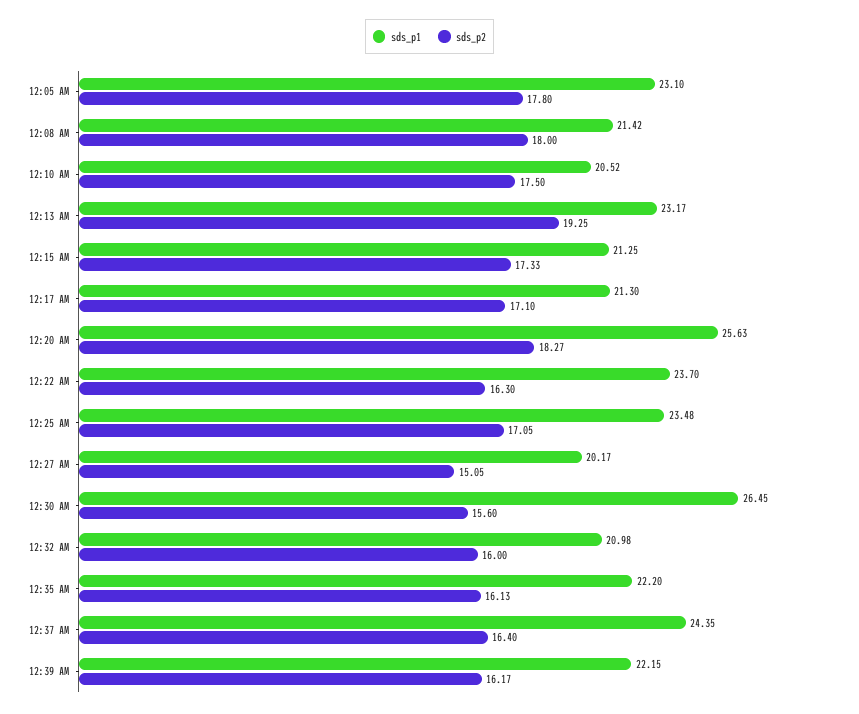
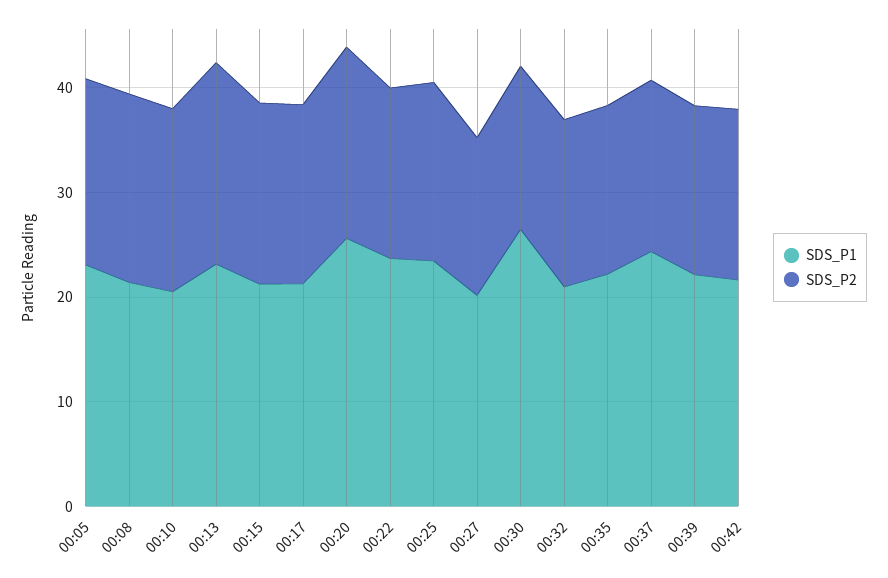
sds_p1, 00:42: none -> 22
sds_p2, 00:42: none -> 16

